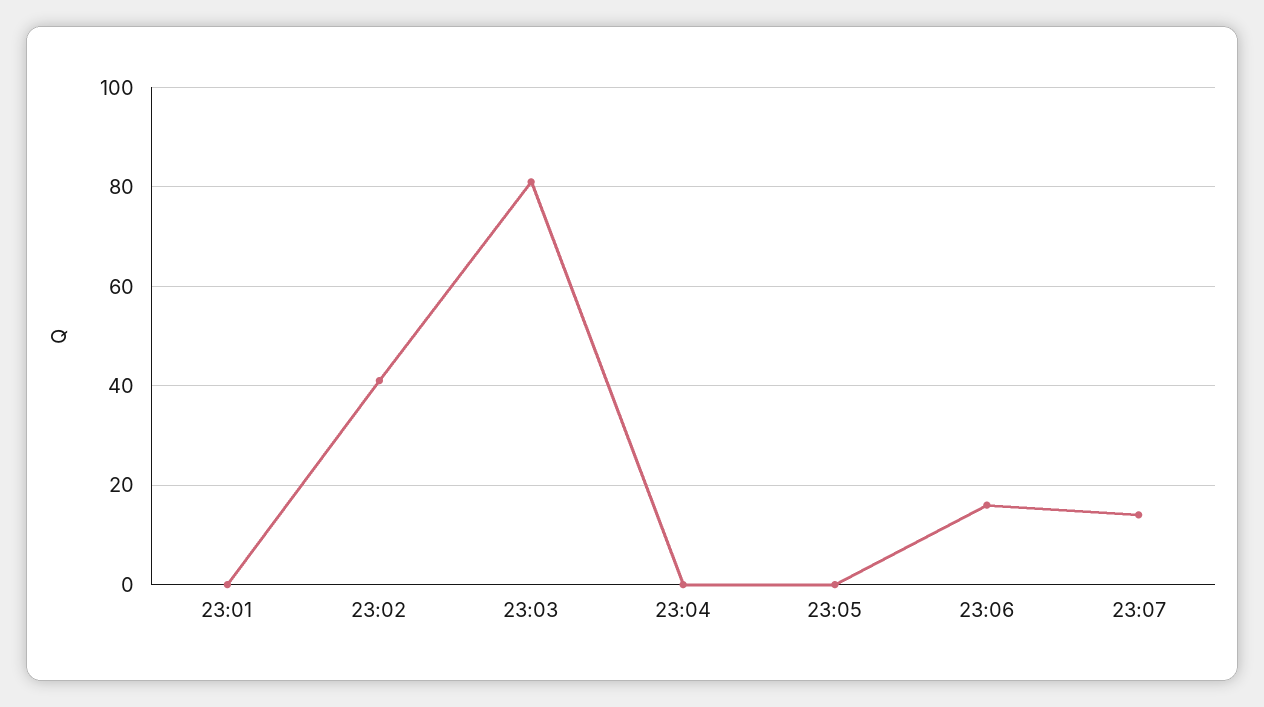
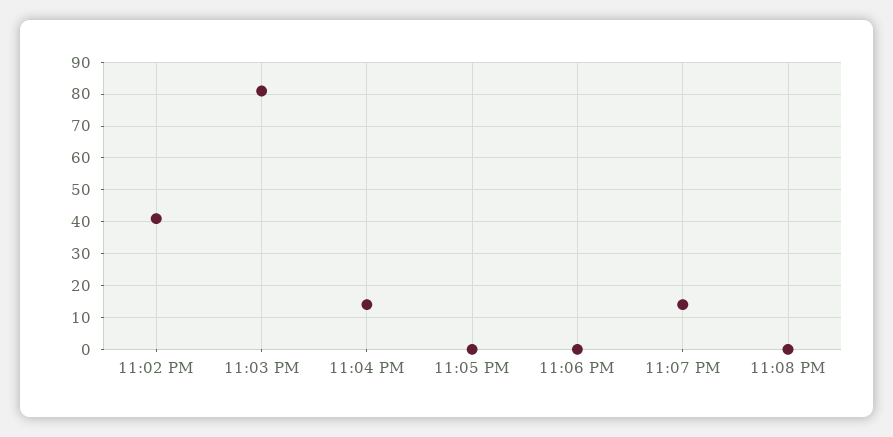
23:01: 0 -> none
23:04: 0 -> 15
23:06: 15 -> 0
11:08 PM: none -> 0

